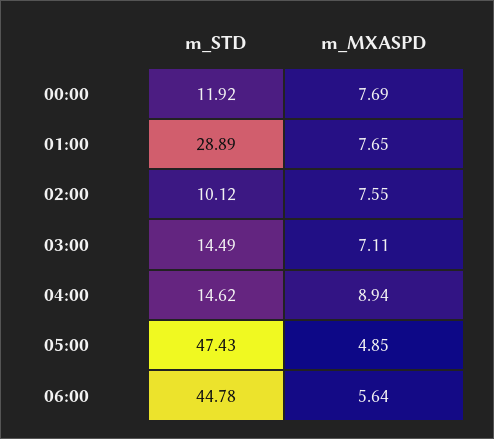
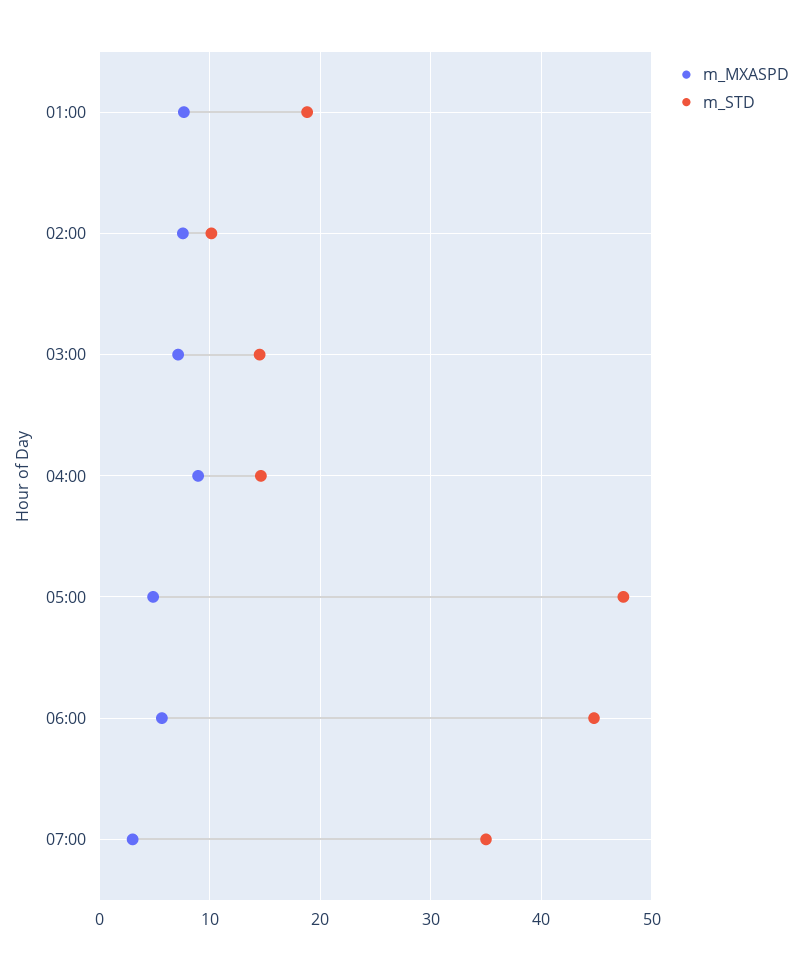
m_STD, 00:00: 11.92 -> none
m_MXASPD, 00:00: 7.69 -> none
m_STD, 01:00: 28.89 -> 19
m_MXASPD, 07:00: none -> 3
m_STD, 07:00: none -> 35

